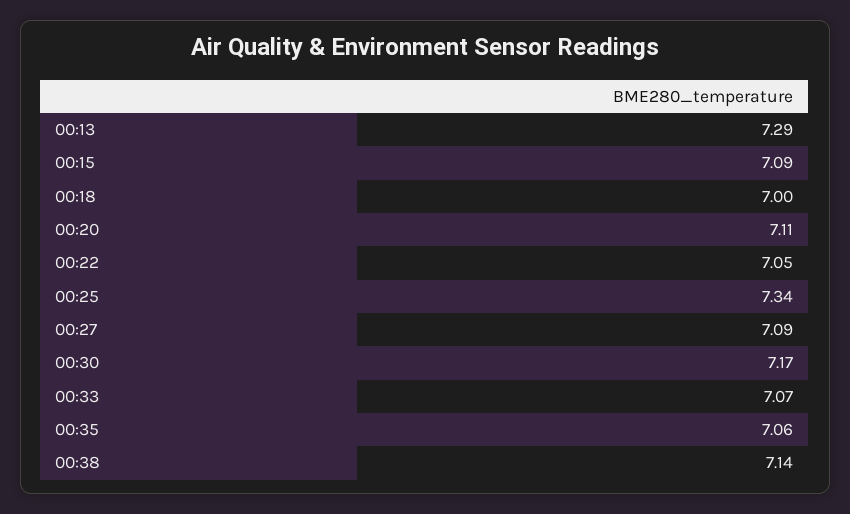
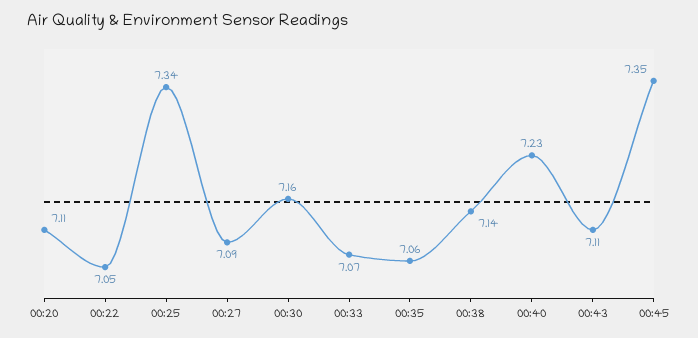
00:13: 7.29 -> none
00:15: 7.09 -> none
00:18: 7 -> none
00:30: 7.17 -> 7.16
00:40: none -> 7.23
00:43: none -> 7.11
00:45: none -> 7.35

